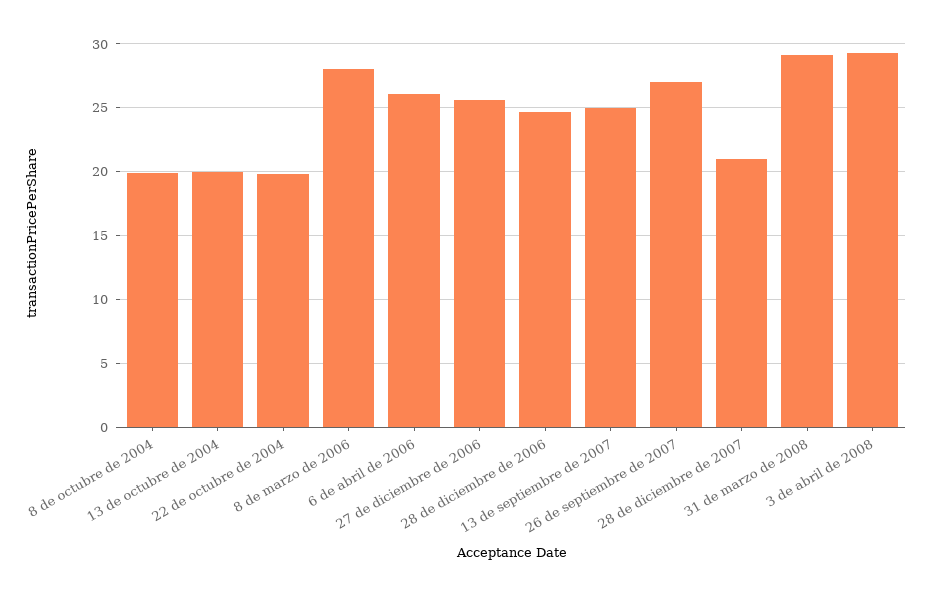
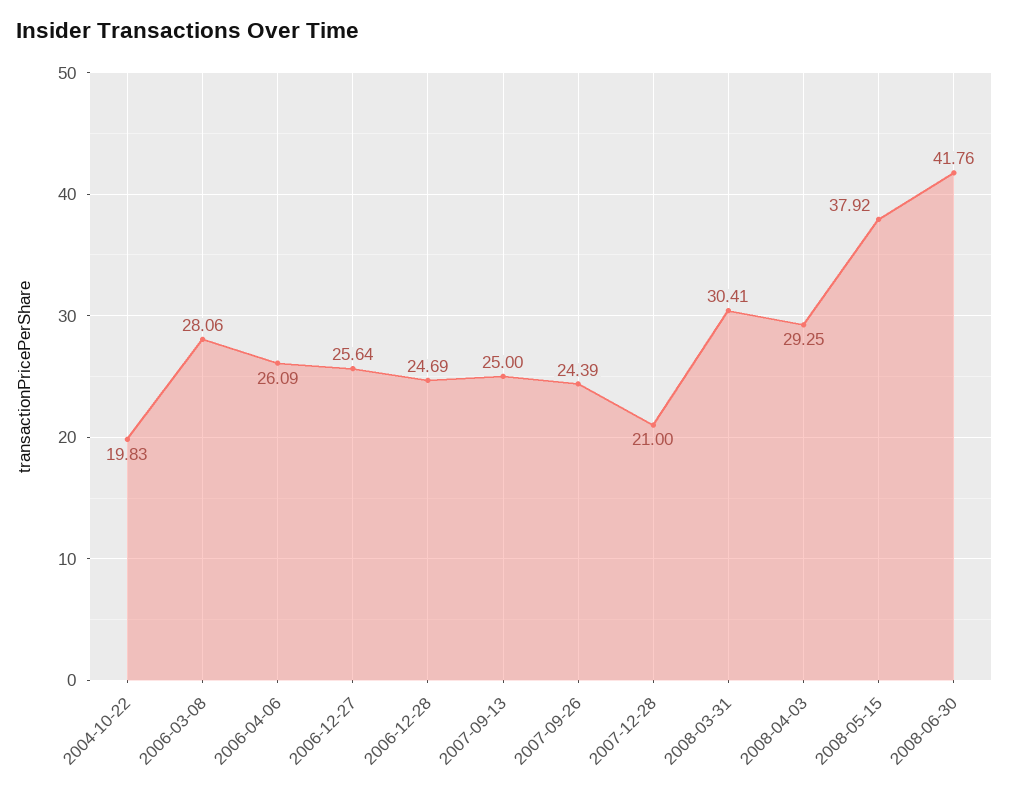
8 de octubre de 2004: 20 -> none
13 de octubre de 2004: 20 -> none
26 de septiembre de 2007: 27 -> 24.39
31 de marzo de 2008: 29 -> 30.41
2008-05-15: none -> 37.92
2008-06-30: none -> 41.76

